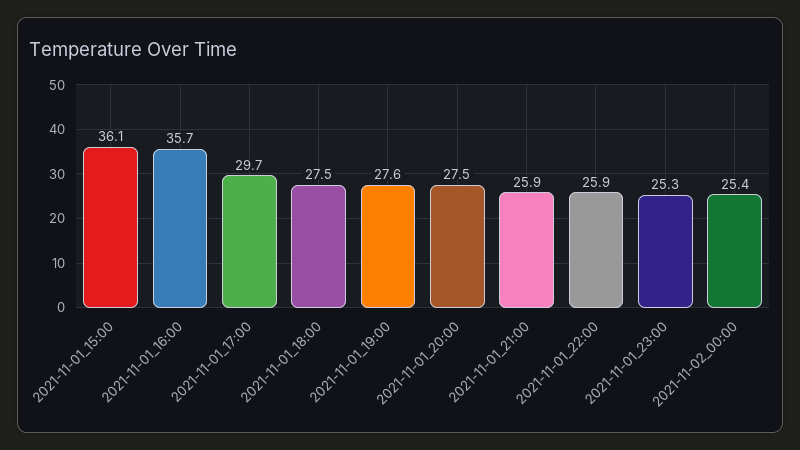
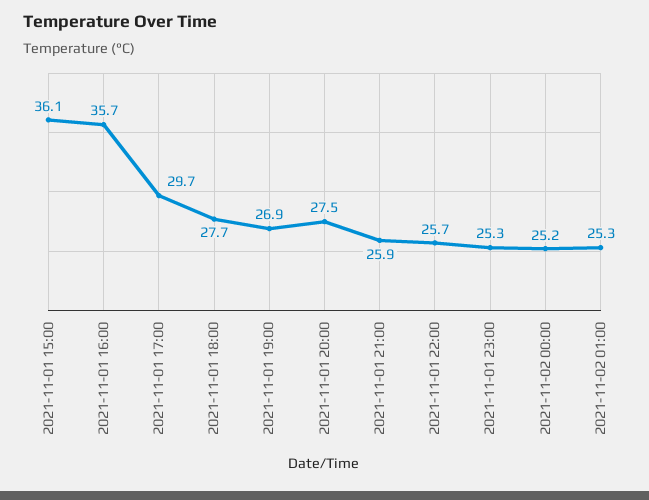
2021-11-01_18:00: 27.5 -> 27.7
2021-11-01_19:00: 27.6 -> 26.9
2021-11-01_22:00: 25.9 -> 25.7
2021-11-02_00:00: 25.4 -> 25.2
2021-11-02 01:00: none -> 25.3

